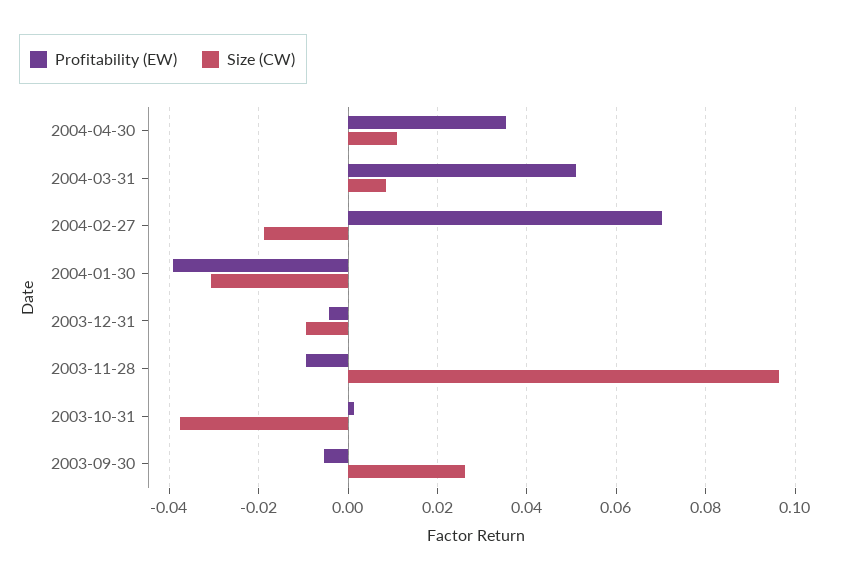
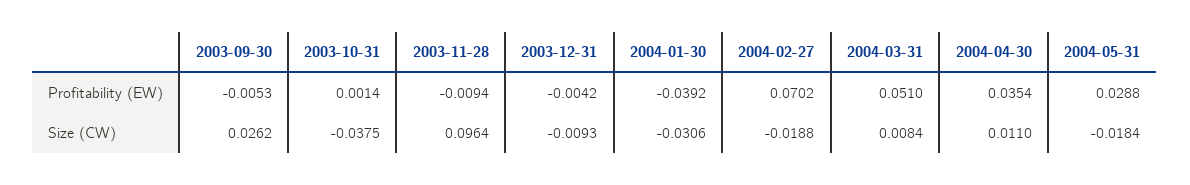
Profitability (EW), 2004-05-31: none -> 0.0288
Size (CW), 2004-05-31: none -> -0.0184

